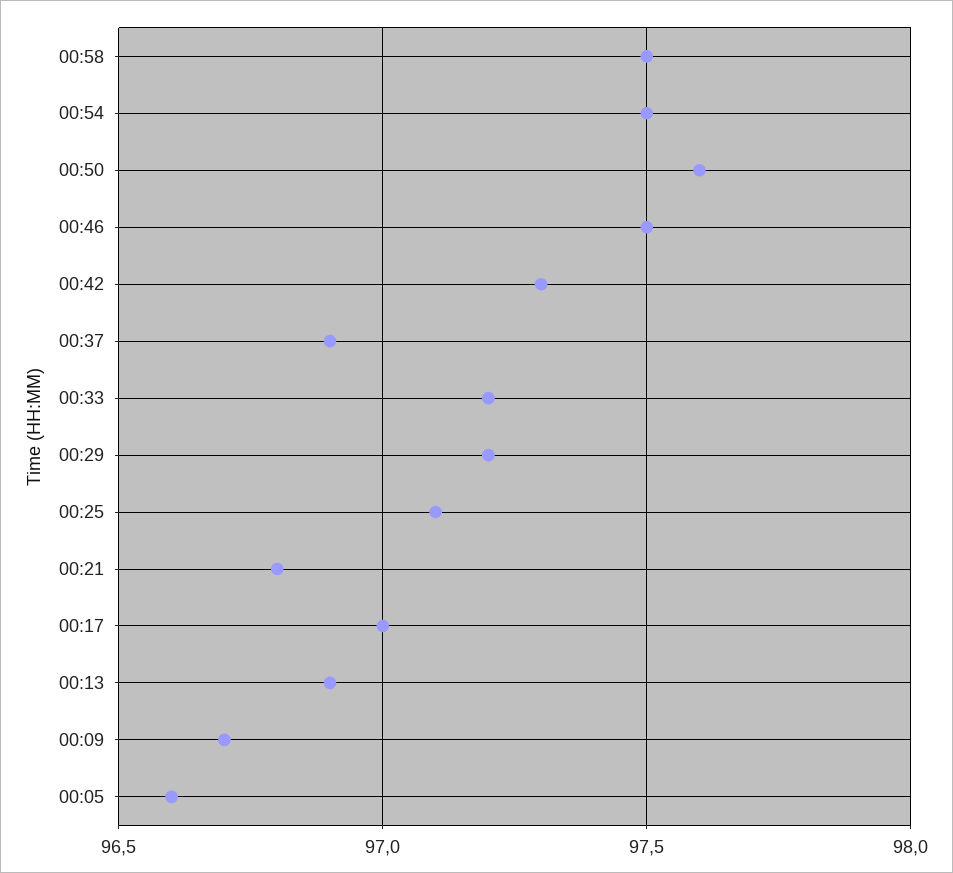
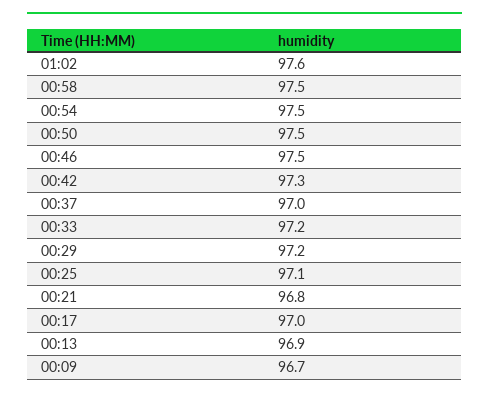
00:50: 97.6 -> 97.5
00:37: 96.9 -> 97
00:05: 96.6 -> none
01:02: none -> 97.6

